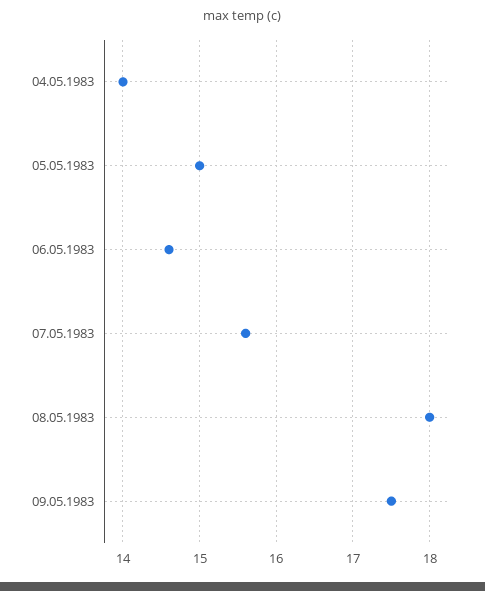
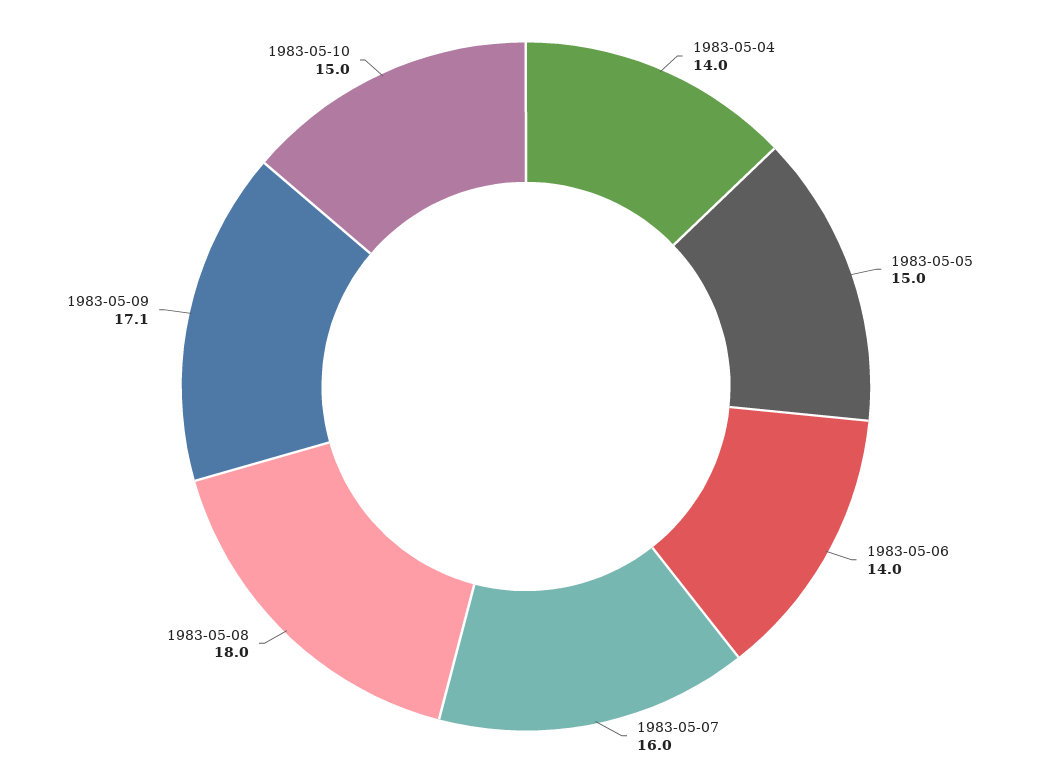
06.05.1983: 14.6 -> 14
07.05.1983: 15.6 -> 16
09.05.1983: 17.5 -> 17.1
1983-05-10: none -> 15

